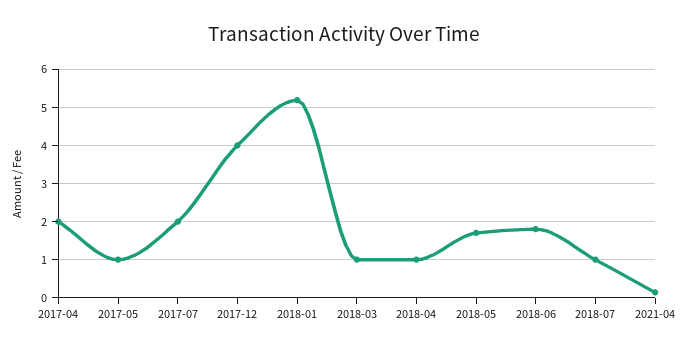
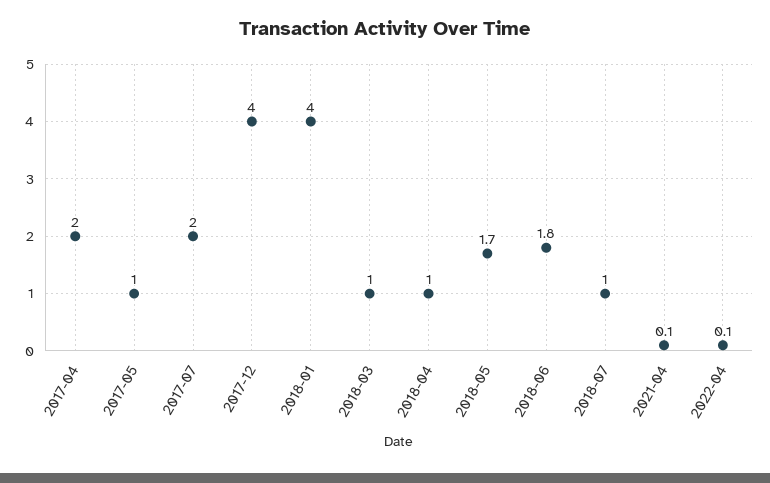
2018-01: 5.2 -> 4
2022-04: none -> 0.1

